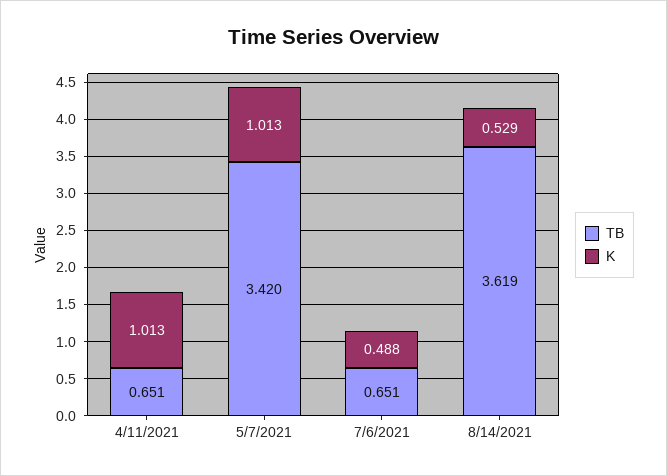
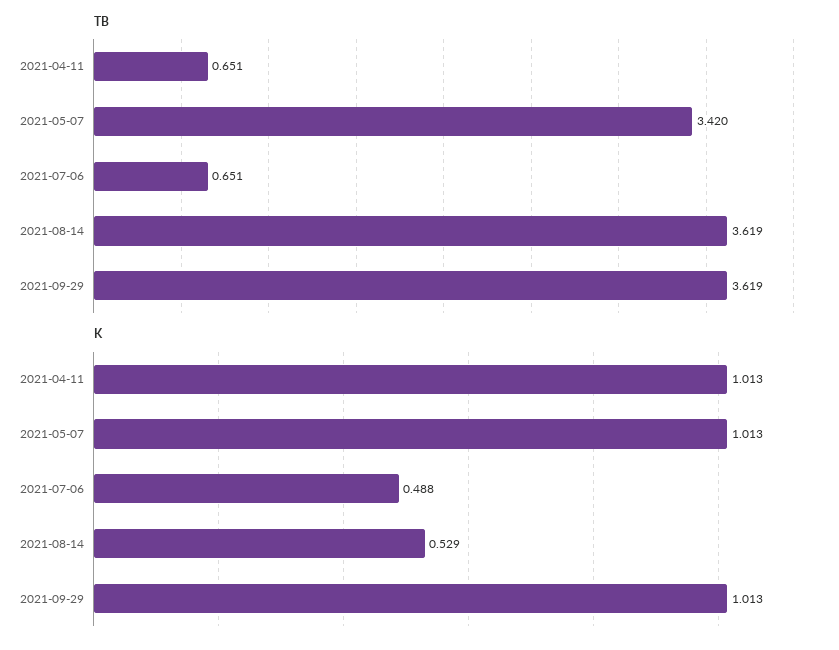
TB, 2021-09-29: none -> 3.619
K, 2021-09-29: none -> 1.013

